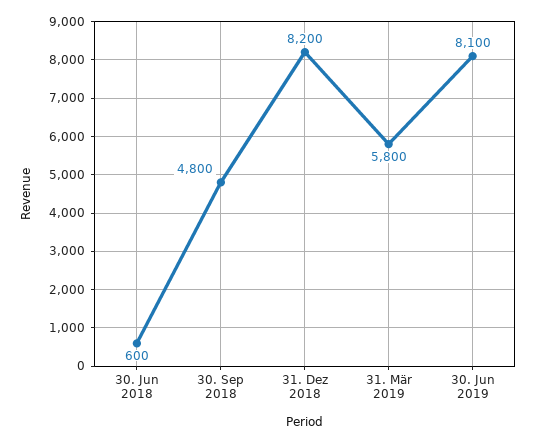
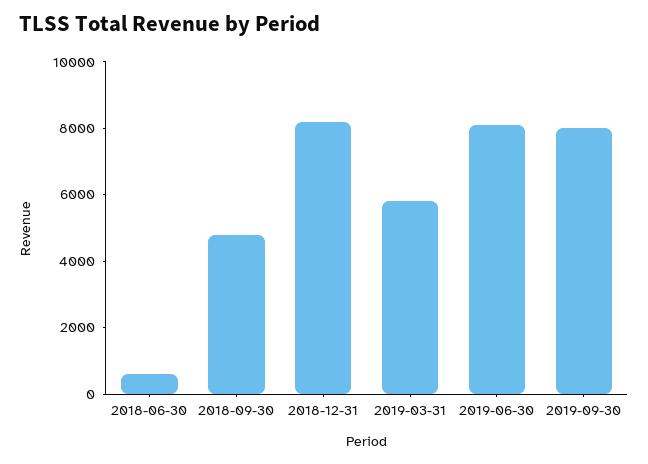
2019-09-30: none -> 8000

